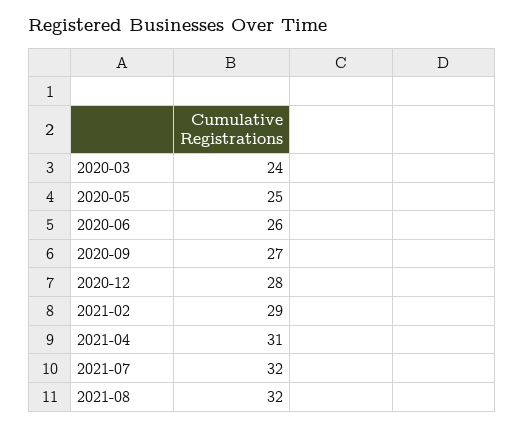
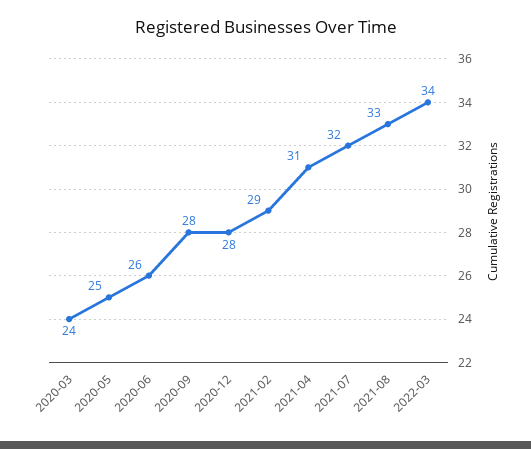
2020-09: 27 -> 28
2021-08: 32 -> 33
2022-03: none -> 34

